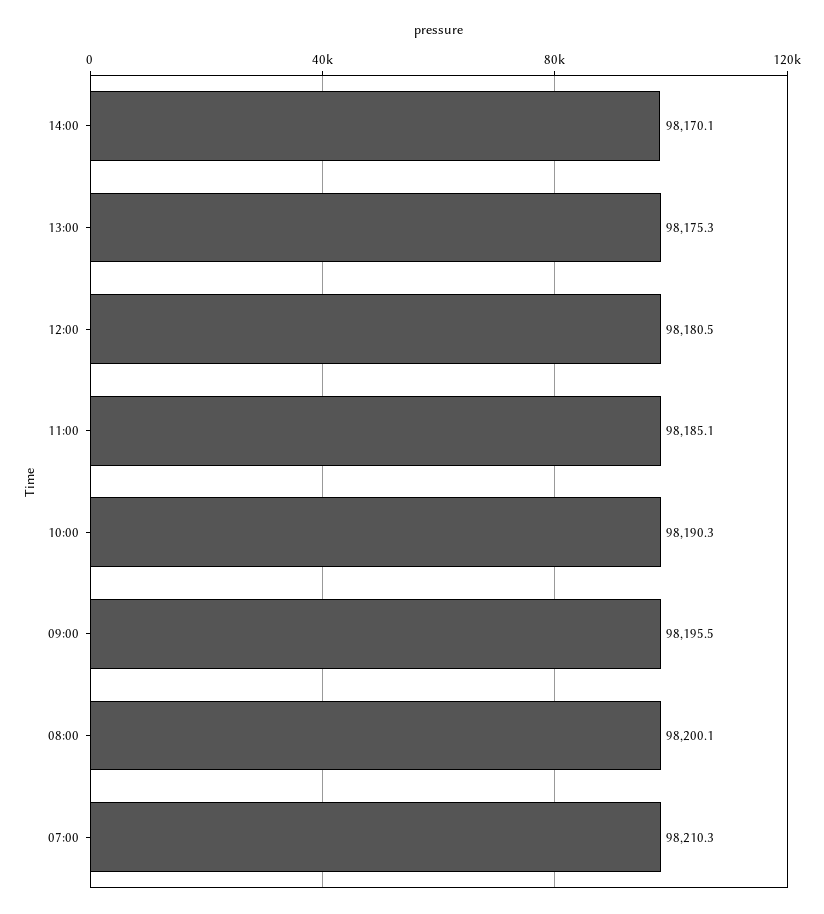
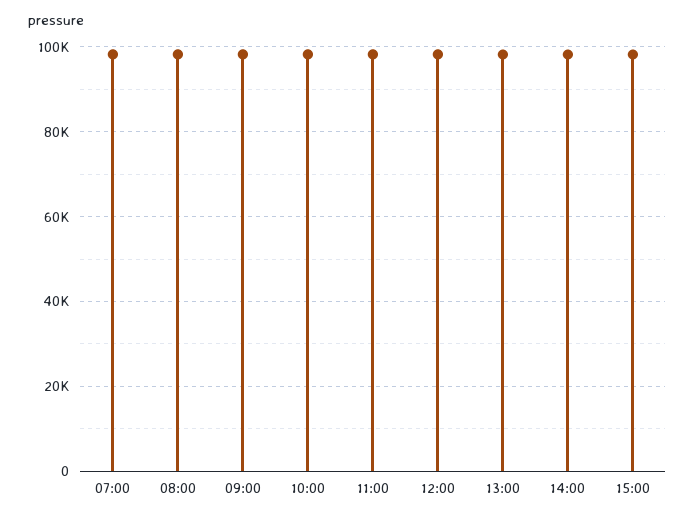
15:00: none -> 98000

